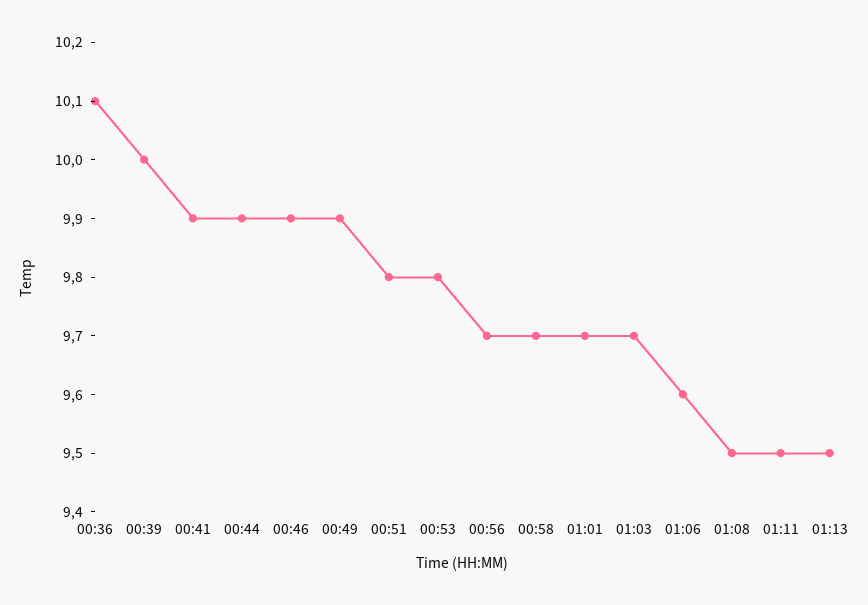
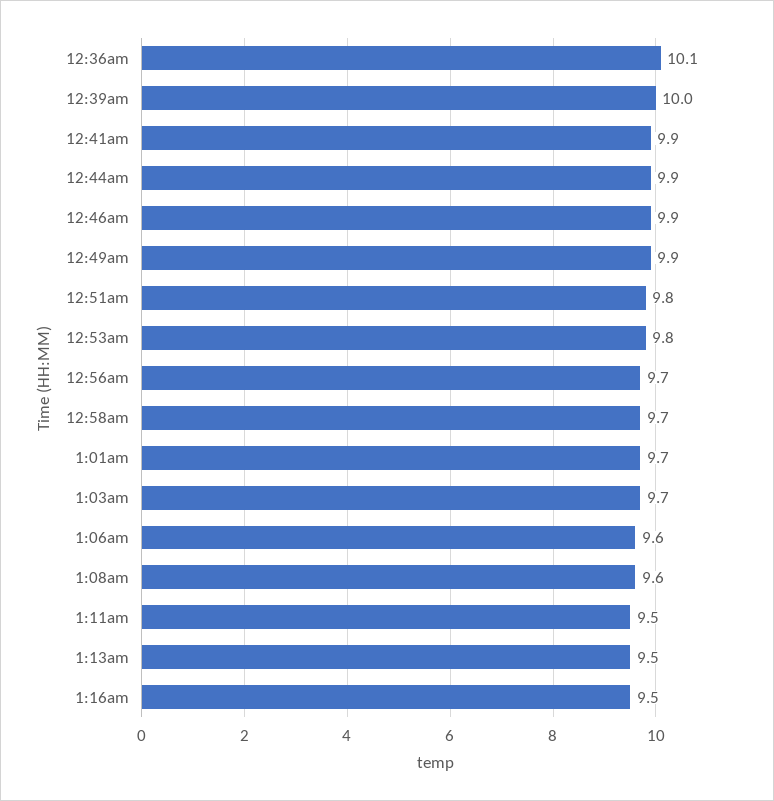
01:08: 9.5 -> 9.6
1:16am: none -> 9.5

